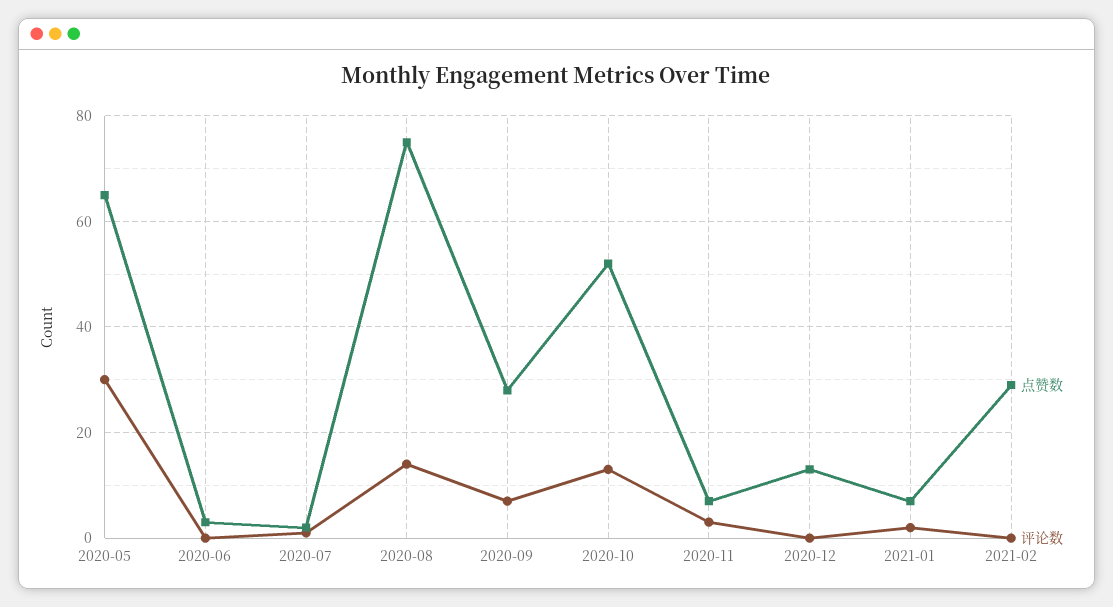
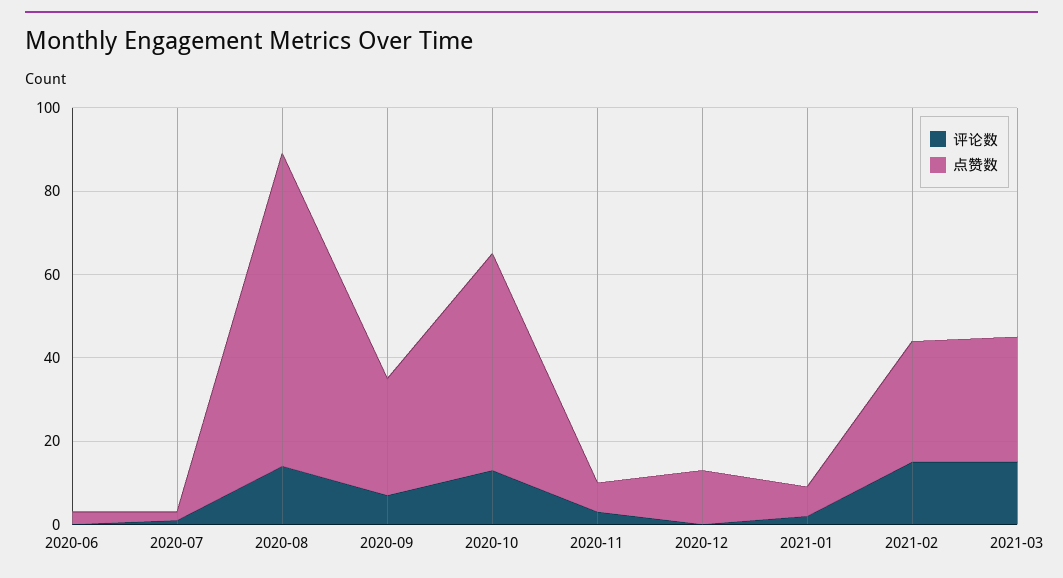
点赞数, 2020-05: 65 -> none
评论数, 2020-05: 30 -> none
评论数, 2021-02: 0 -> 15
评论数, 2021-03: none -> 15
点赞数, 2021-03: none -> 30

